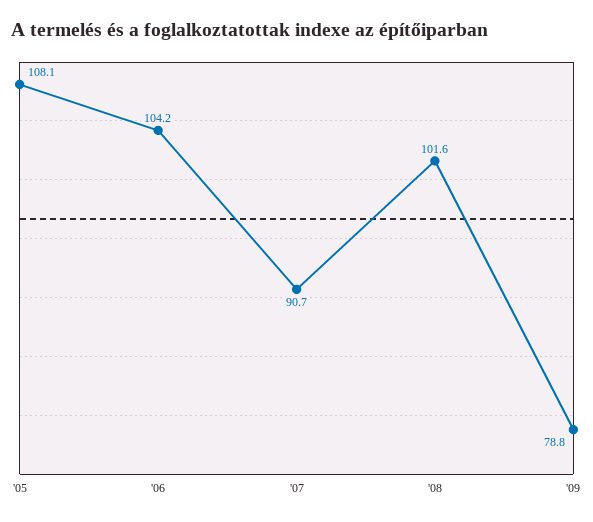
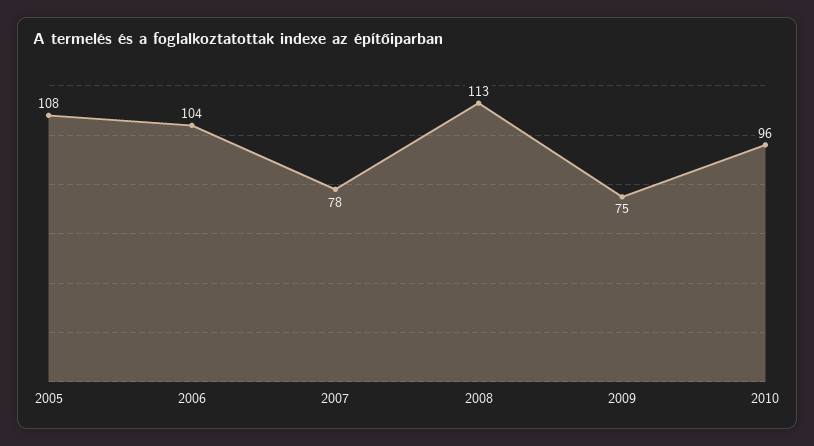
'07: 90.7 -> 78
'08: 101.6 -> 113
'09: 78.8 -> 75
2010: none -> 96

